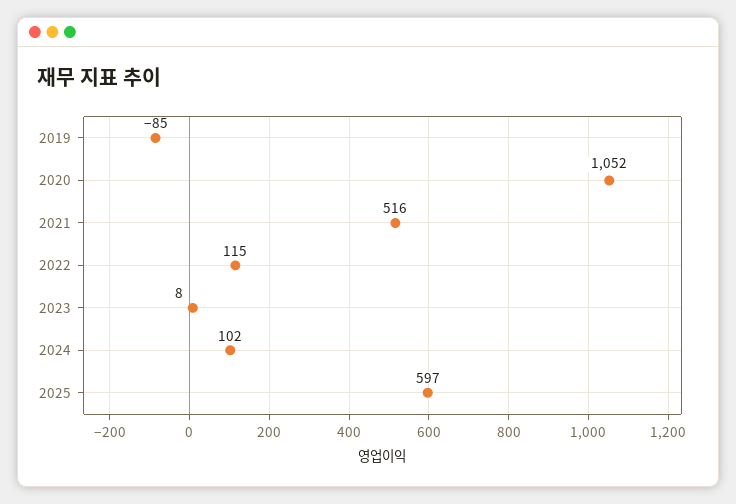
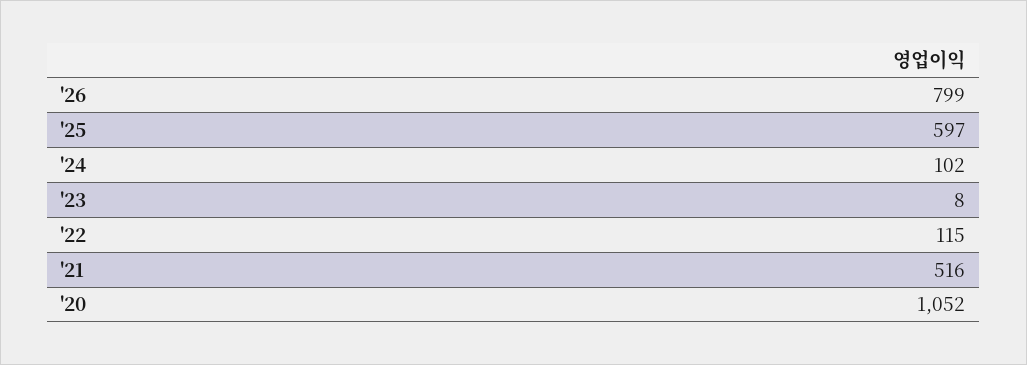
2019: -85 -> none
'26: none -> 799

